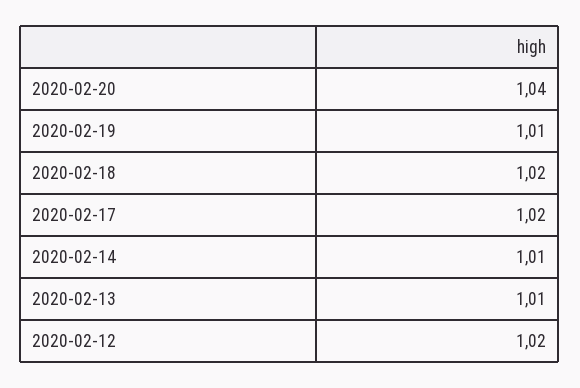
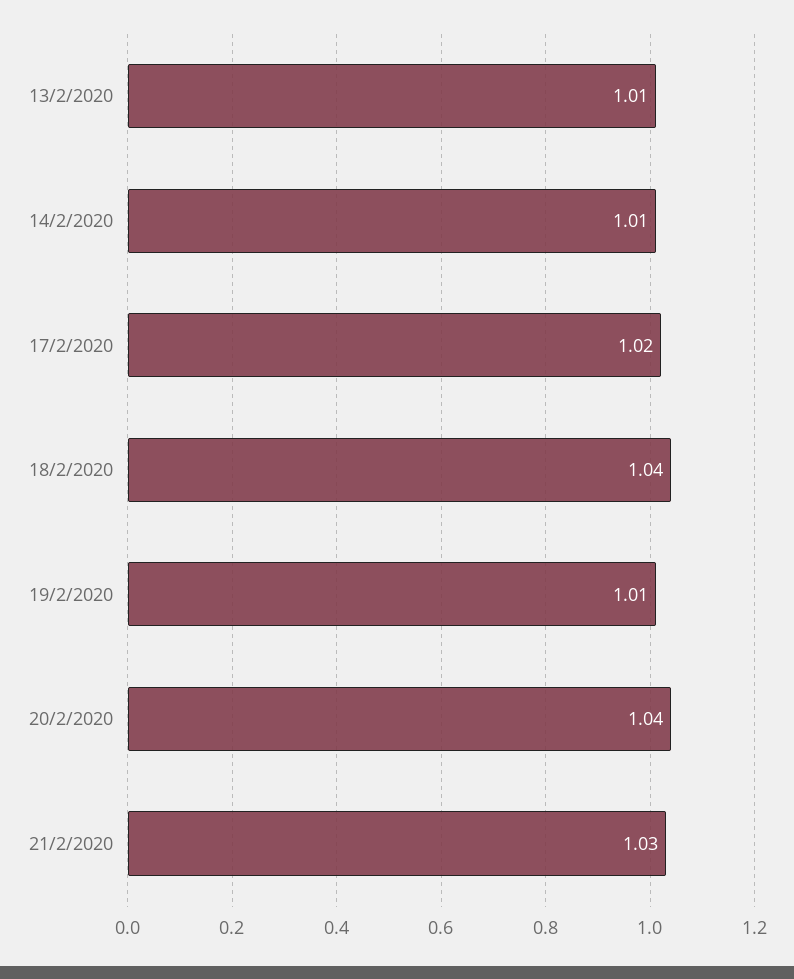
2020-02-18: 1.02 -> 1.04
2020-02-12: 1.02 -> none
21/2/2020: none -> 1.03

